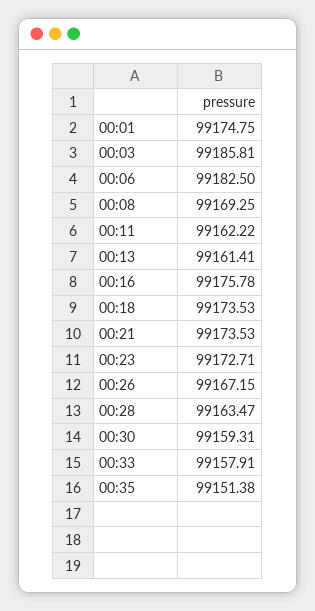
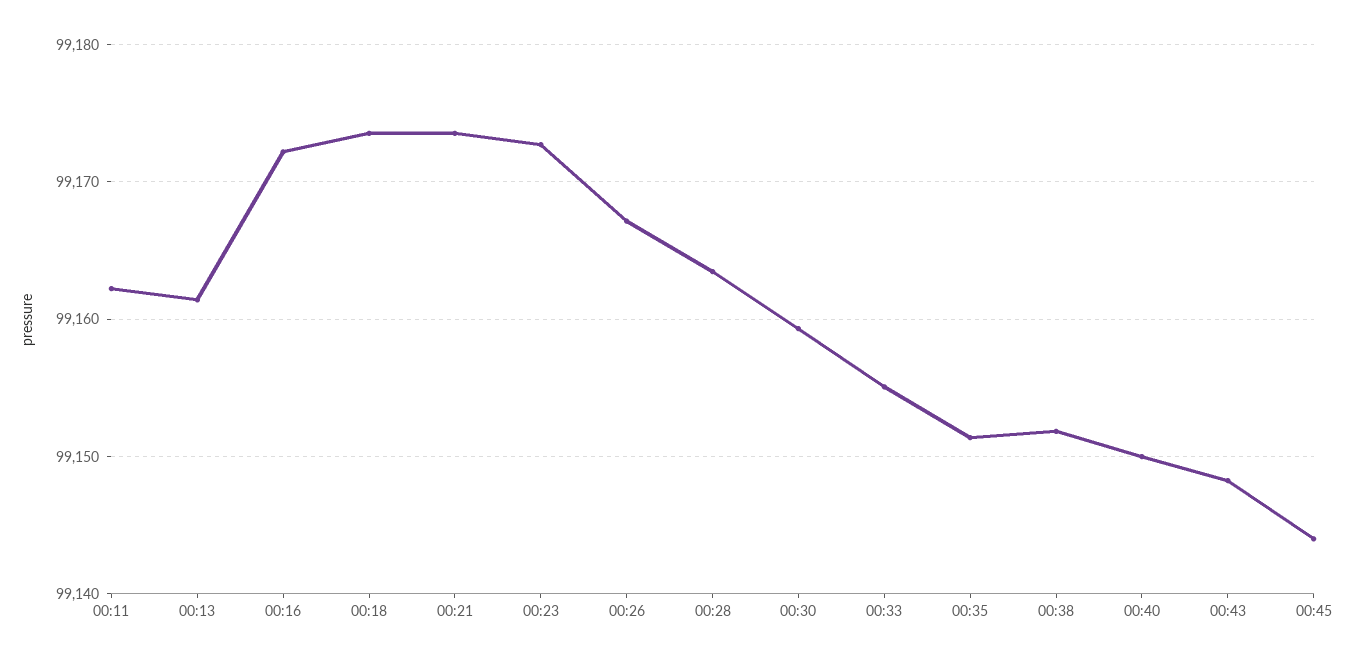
00:01: 99174.75 -> none
00:03: 99185.81 -> none
00:06: 99182.5 -> none
00:08: 99169.25 -> none
00:16: 99175.78 -> 99172
00:33: 99157.91 -> 99155
00:38: none -> 99152
00:40: none -> 99150
00:43: none -> 99148
00:45: none -> 99144

